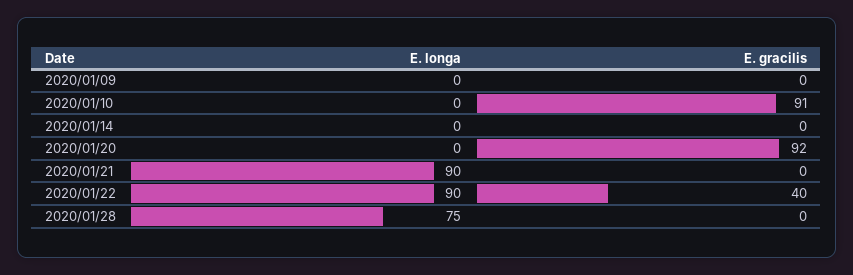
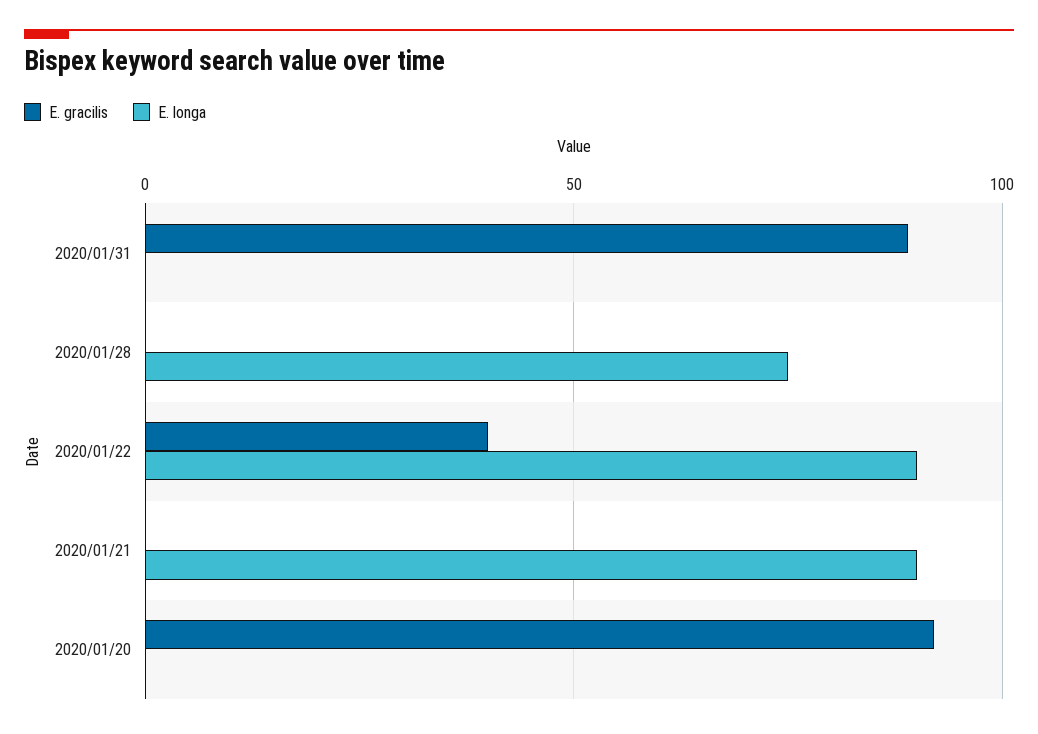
E. longa, 2020/01/09: 0 -> none
E. gracilis, 2020/01/09: 0 -> none
E. longa, 2020/01/10: 0 -> none
E. gracilis, 2020/01/10: 91 -> none
E. longa, 2020/01/14: 0 -> none
E. gracilis, 2020/01/14: 0 -> none
E. gracilis, 2020/01/31: none -> 90
E. longa, 2020/01/31: none -> 0

